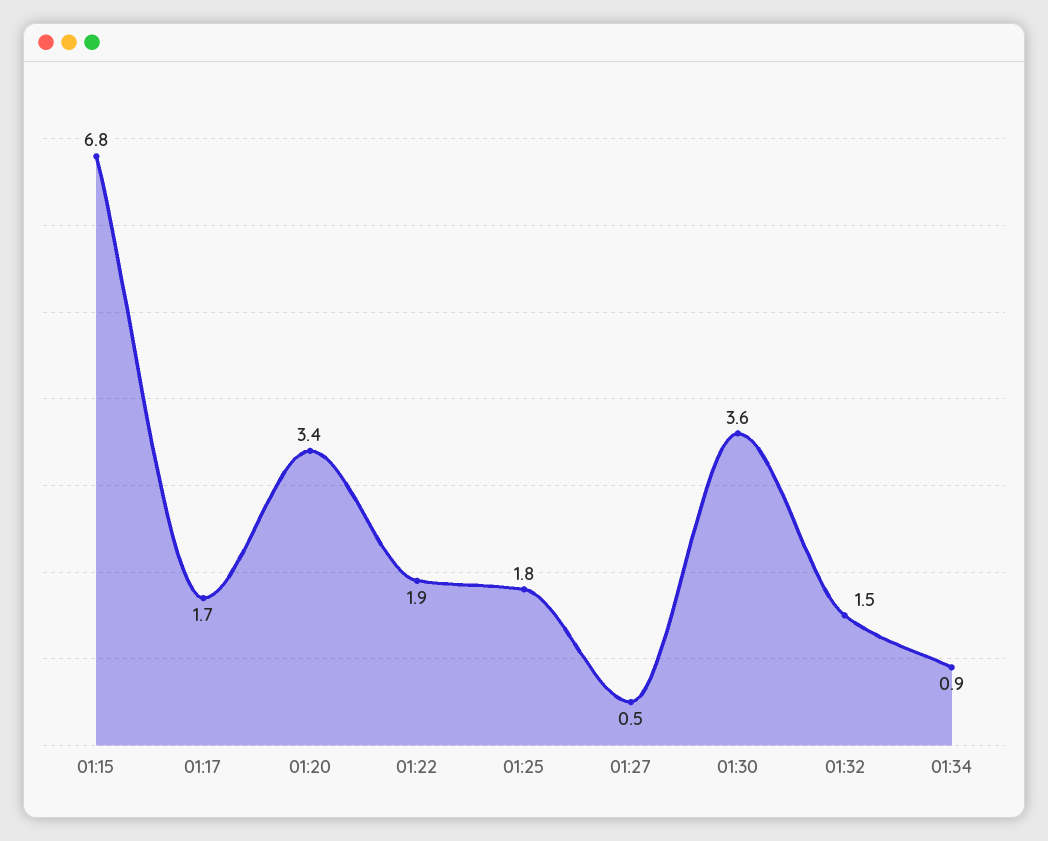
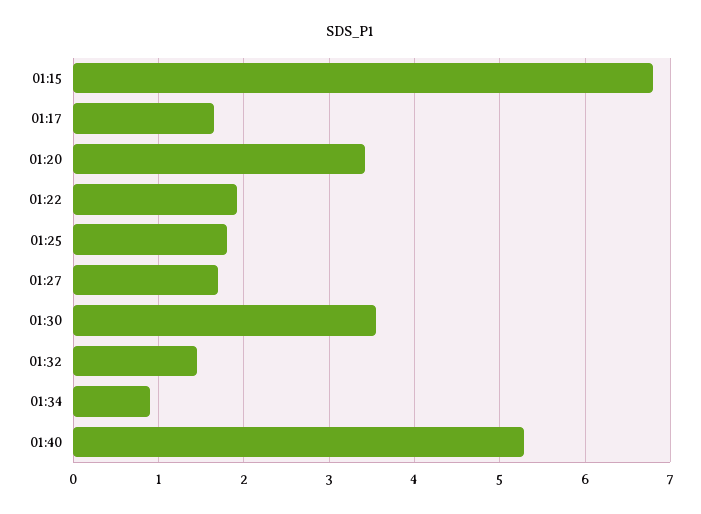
01:27: 0.5 -> 1.7
01:40: none -> 5.3

